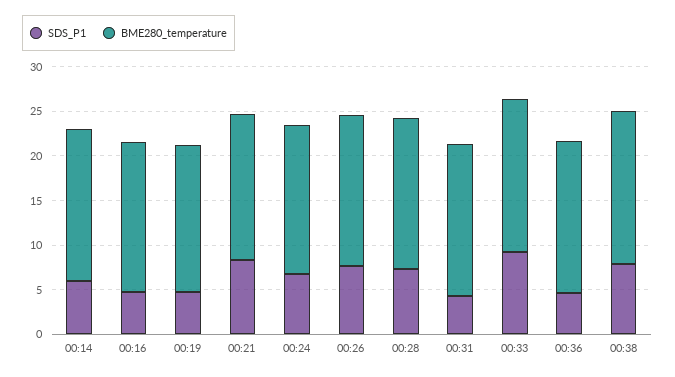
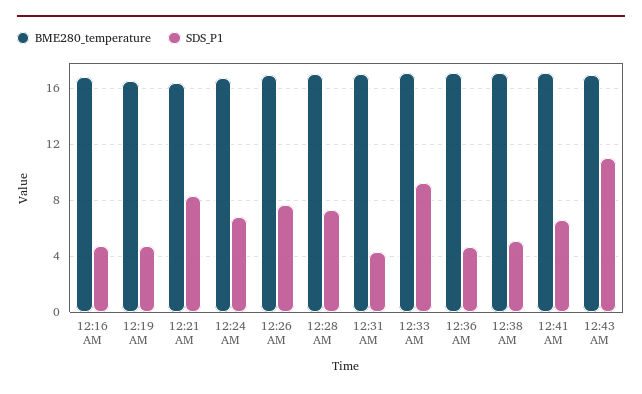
SDS_P1, 00:14: 6 -> none
BME280_temperature, 00:14: 17 -> none
SDS_P1, 00:38: 8 -> 5
BME280_temperature, 12:41 AM: none -> 17
SDS_P1, 12:41 AM: none -> 6.5
BME280_temperature, 12:43 AM: none -> 17
SDS_P1, 12:43 AM: none -> 11

